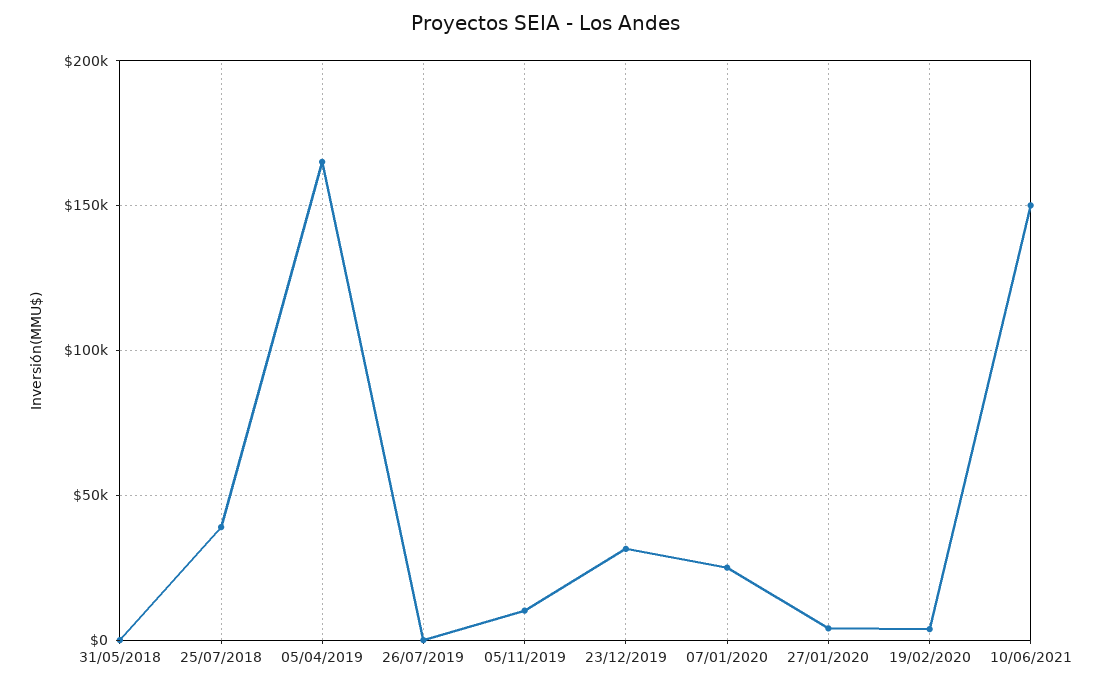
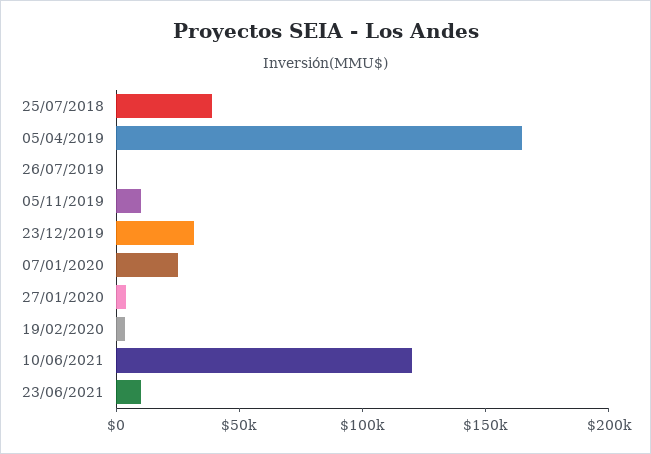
31/05/2018: 0 -> none
10/06/2021: 150000 -> 120000
23/06/2021: none -> 10000

